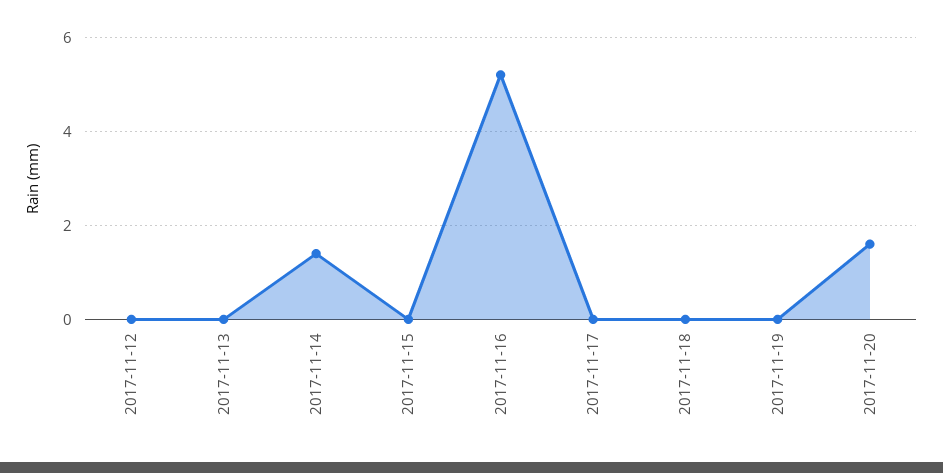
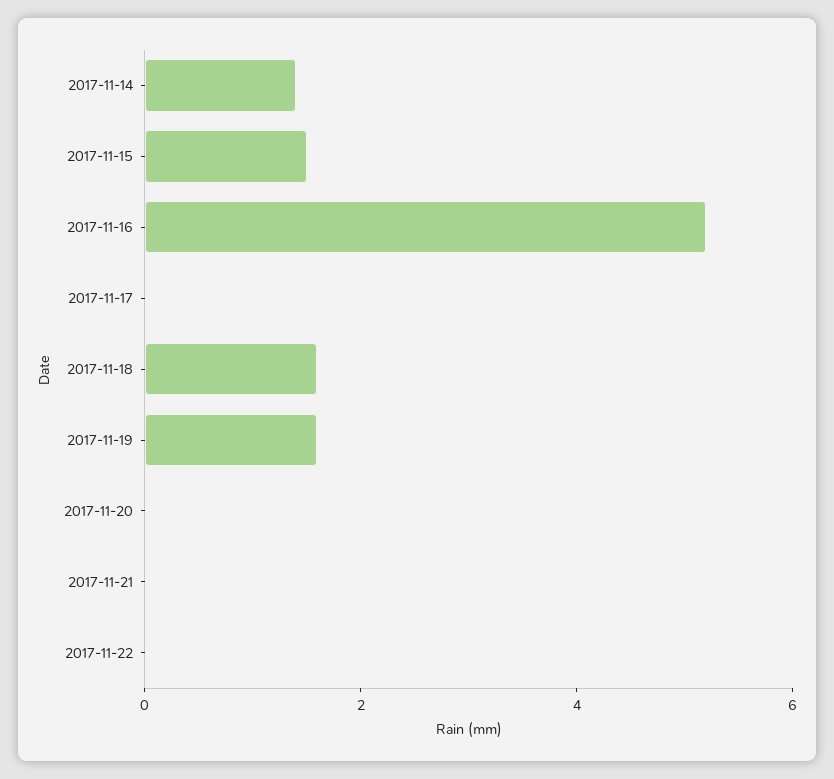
2017-11-12: 0 -> none
2017-11-13: 0 -> none
2017-11-15: 0 -> 1.5
2017-11-18: 0 -> 1.5
2017-11-19: 0 -> 1.5
2017-11-20: 1.5 -> 0
2017-11-21: none -> 0
2017-11-22: none -> 0

